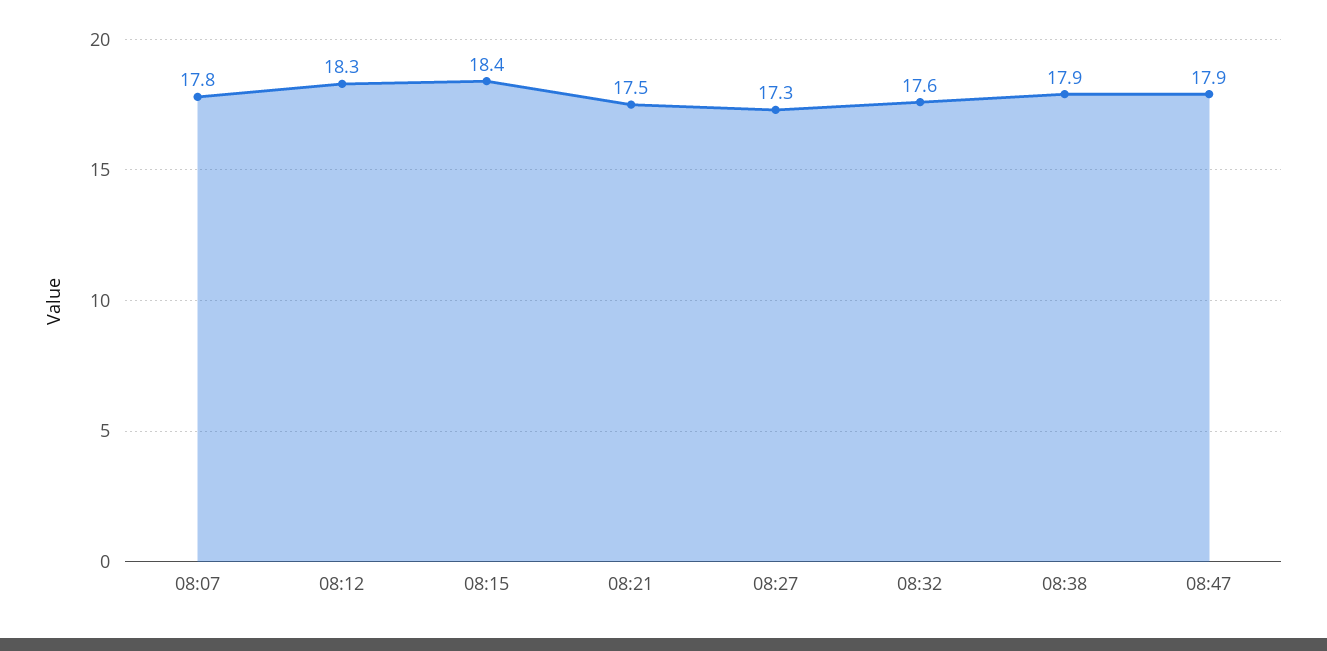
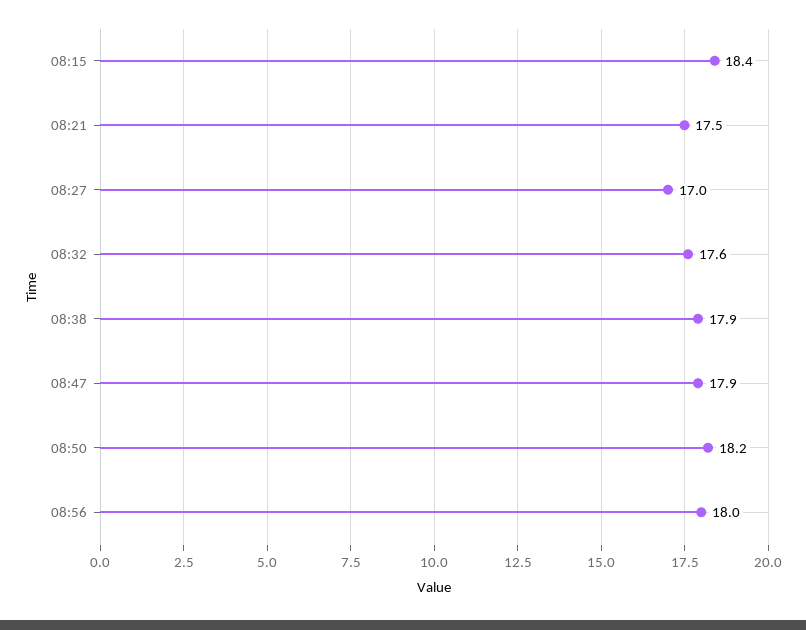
08:07: 17.8 -> none
08:12: 18.3 -> none
08:27: 17.3 -> 17
08:50: none -> 18.2
08:56: none -> 18

